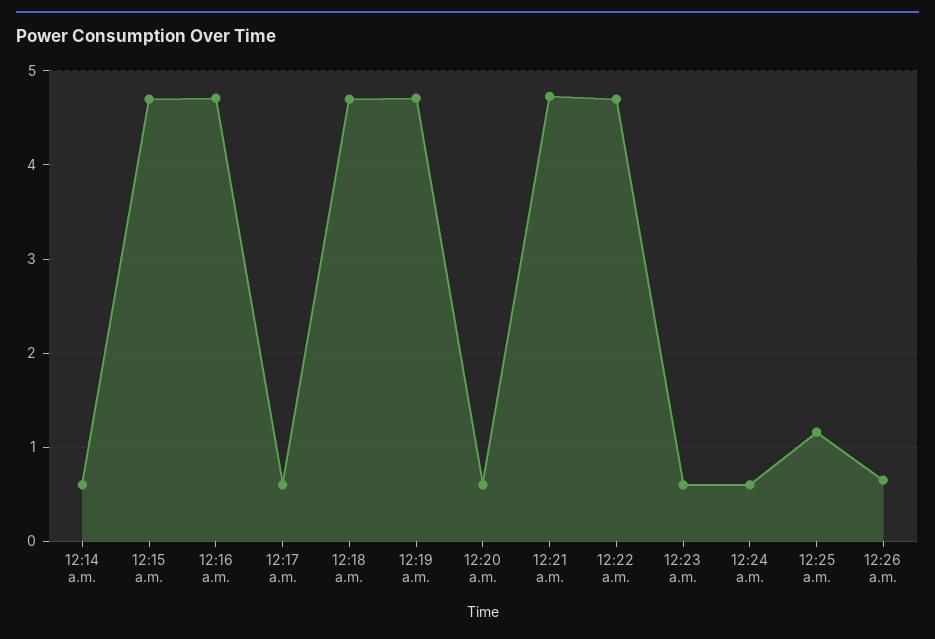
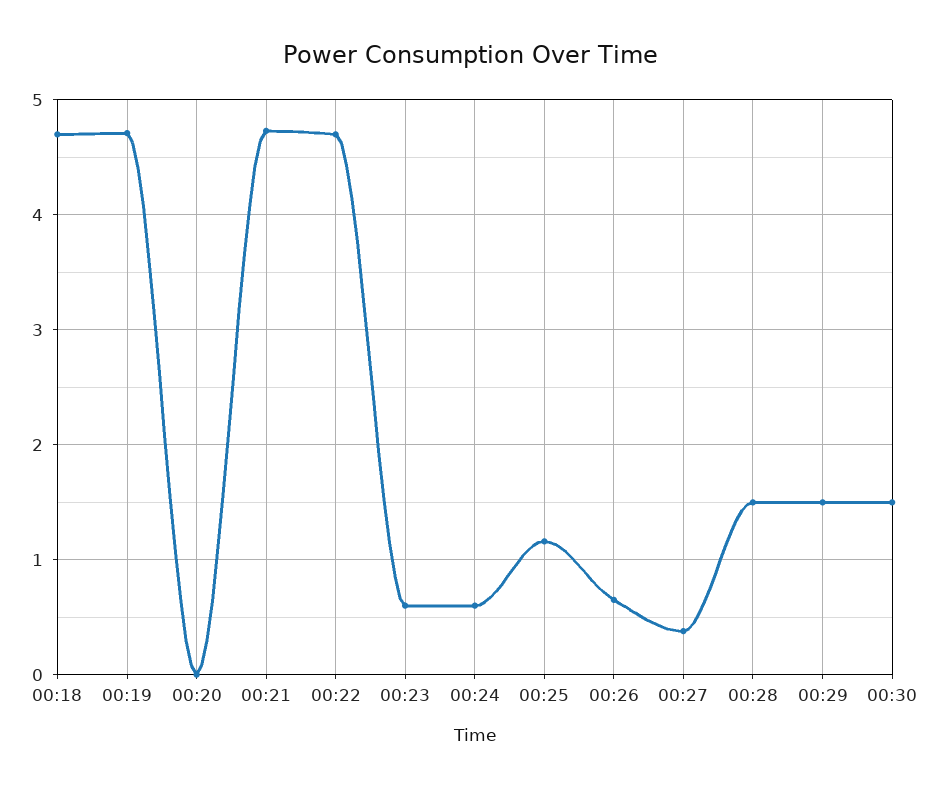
12:14 a.m.: 0.6 -> none
12:15 a.m.: 4.7 -> none
12:16 a.m.: 4.7 -> none
12:17 a.m.: 0.6 -> none
12:20 a.m.: 0.6 -> 0
00:27: none -> 0.4
00:28: none -> 1.5
00:29: none -> 1.5
00:30: none -> 1.5

